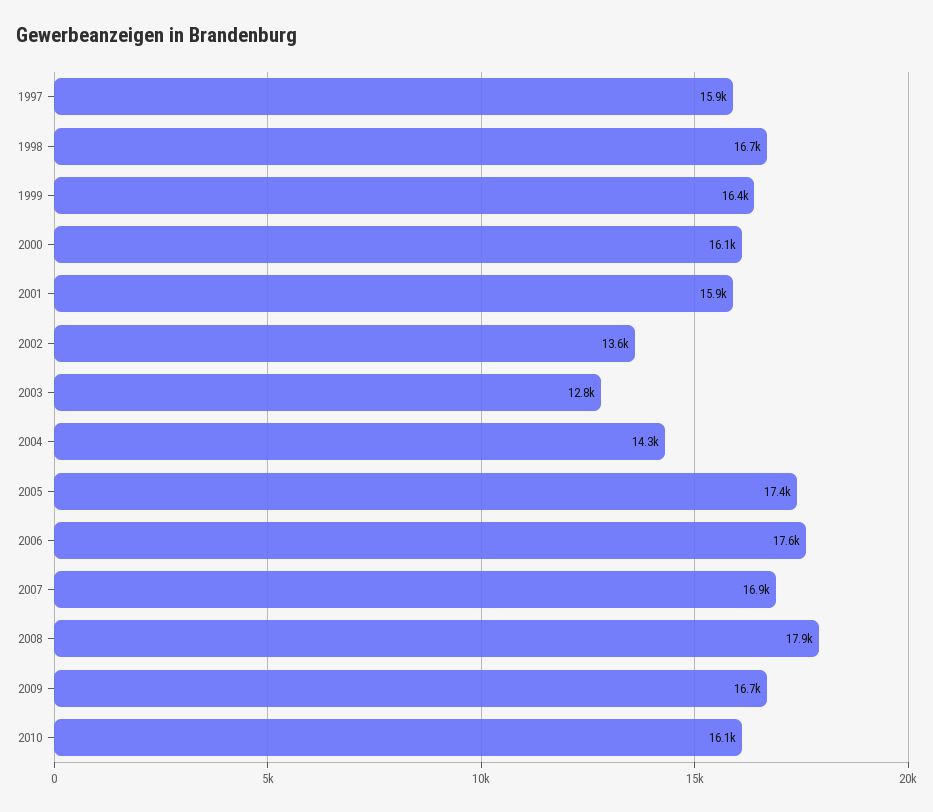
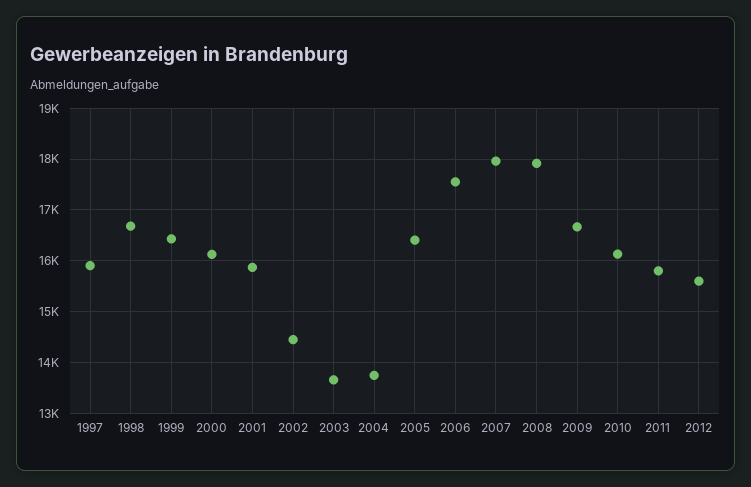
2002: 13600 -> 14400
2003: 12800 -> 13600
2004: 14300 -> 13800
2005: 17400 -> 16400
2007: 16900 -> 18000
2011: none -> 15800
2012: none -> 15600

